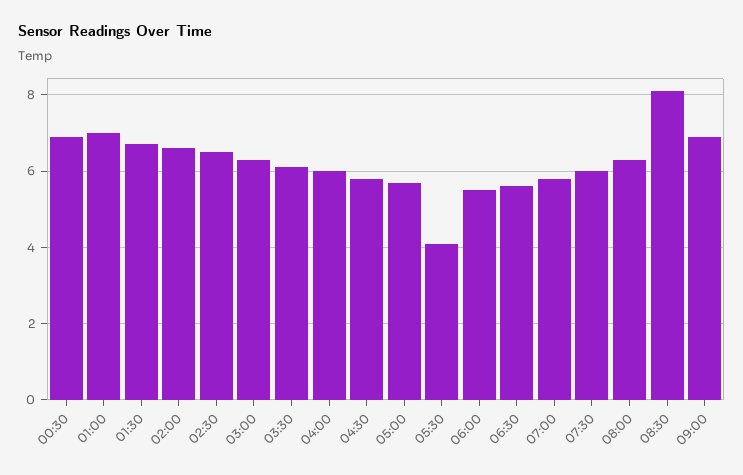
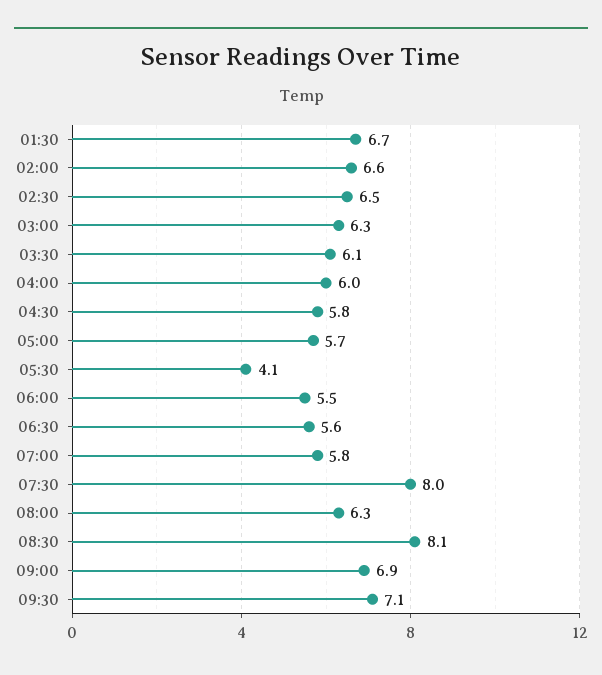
00:30: 7 -> none
01:00: 7 -> none
07:30: 6 -> 8
09:30: none -> 7.1

